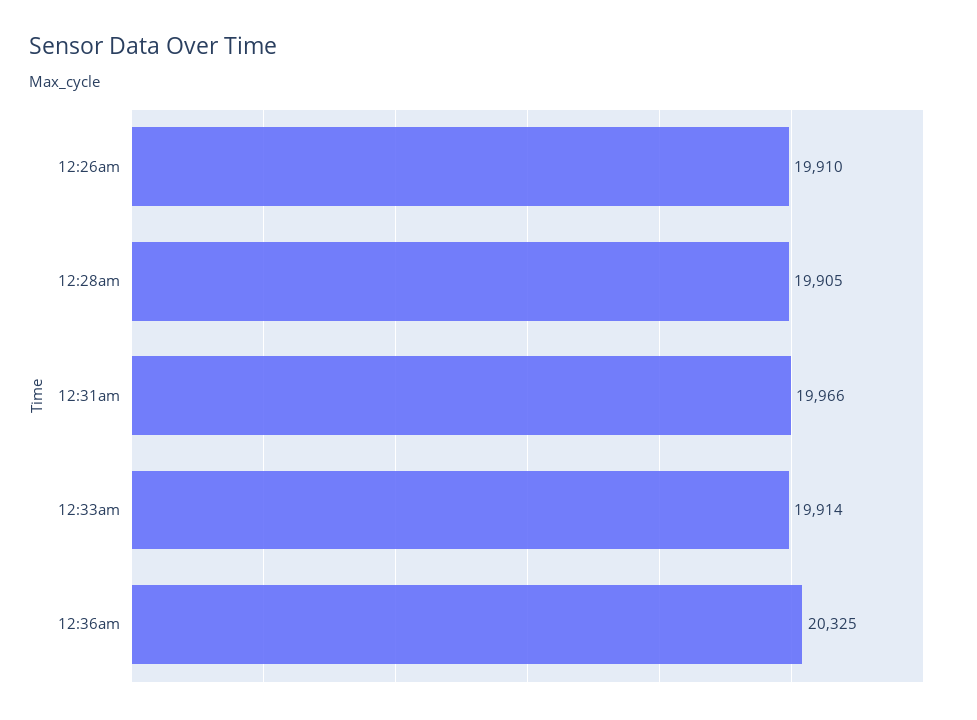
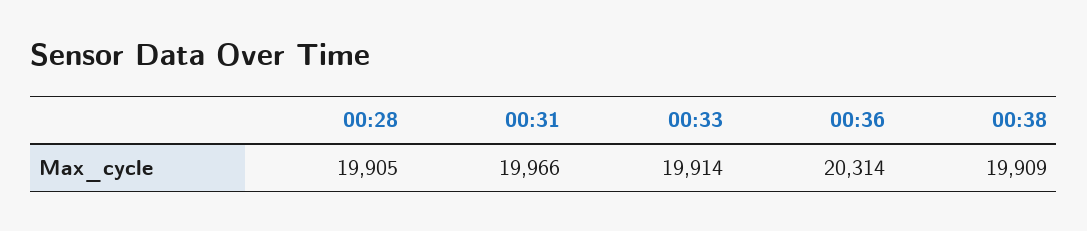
12:26am: 19910 -> none
12:36am: 20325 -> 20314
00:38: none -> 19909

